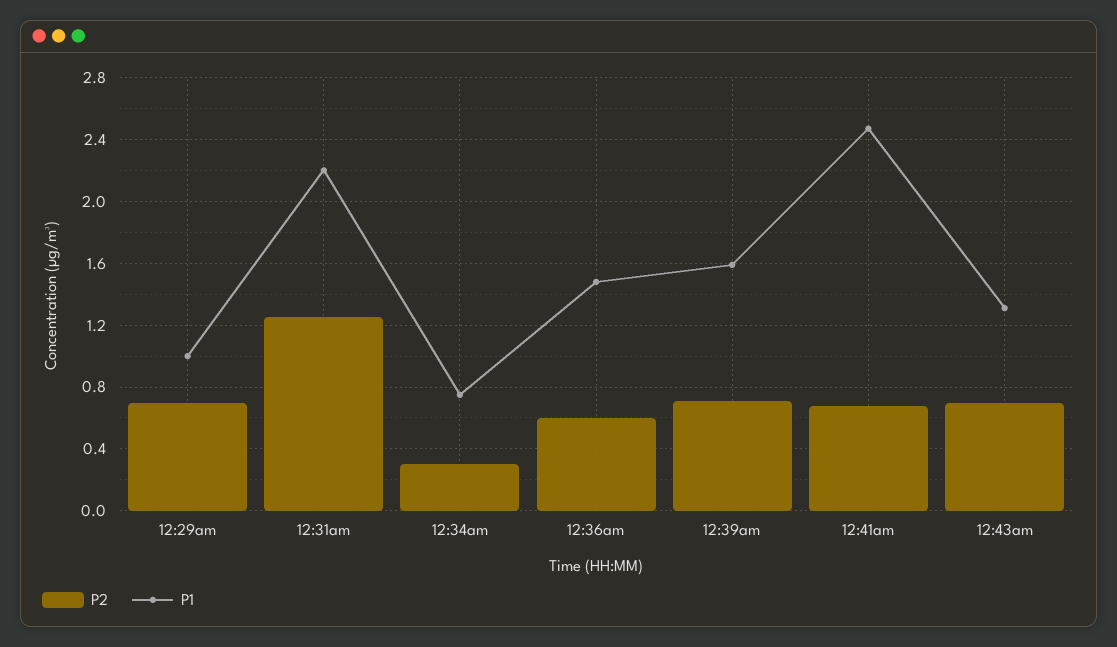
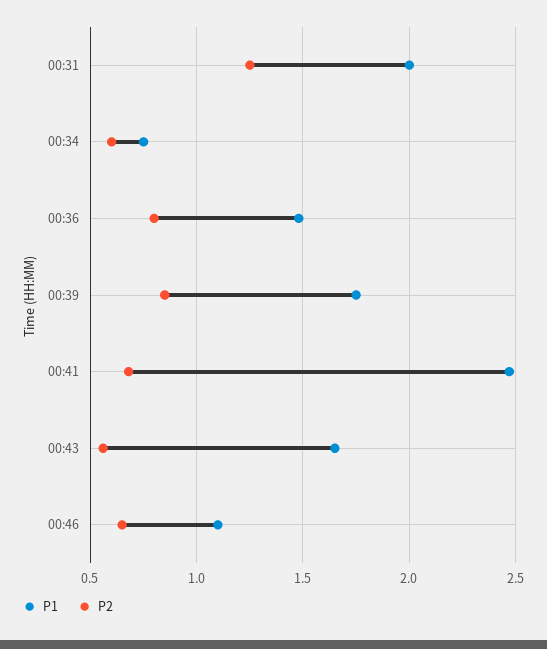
P2, 12:29am: 0.7 -> none
P1, 12:29am: 1 -> none
P1, 12:31am: 2.2 -> 2
P2, 12:34am: 0.3 -> 0.6
P2, 12:36am: 0.6 -> 0.8
P2, 12:39am: 0.7 -> 0.85
P1, 12:39am: 1.6 -> 1.75
P2, 12:43am: 0.7 -> 0.55
P1, 12:43am: 1.3 -> 1.65
P1, 00:46: none -> 1.1
P2, 00:46: none -> 0.65

